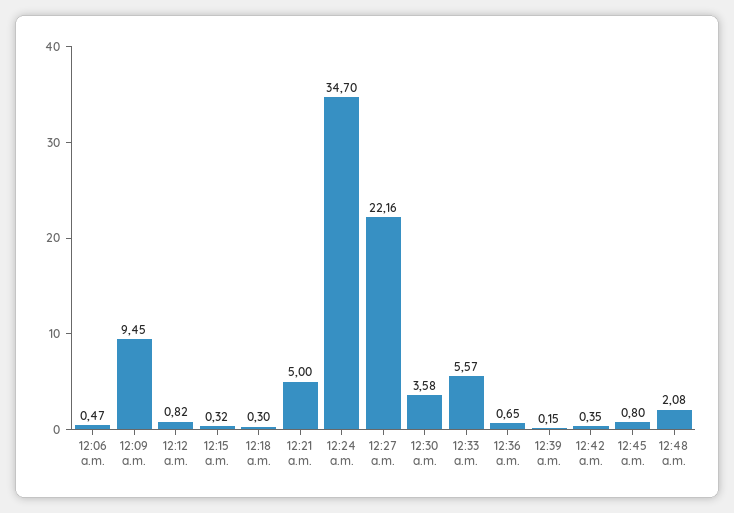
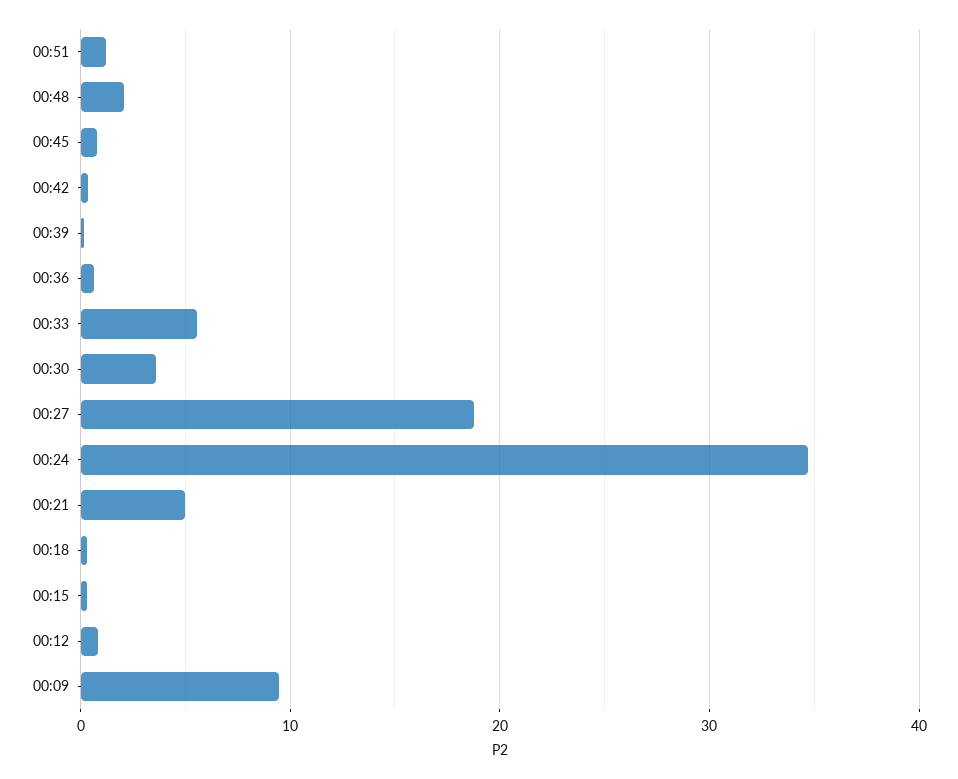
12:06 a.m.: 0.47 -> none
12:27 a.m.: 22.16 -> 19
00:51: none -> 1

